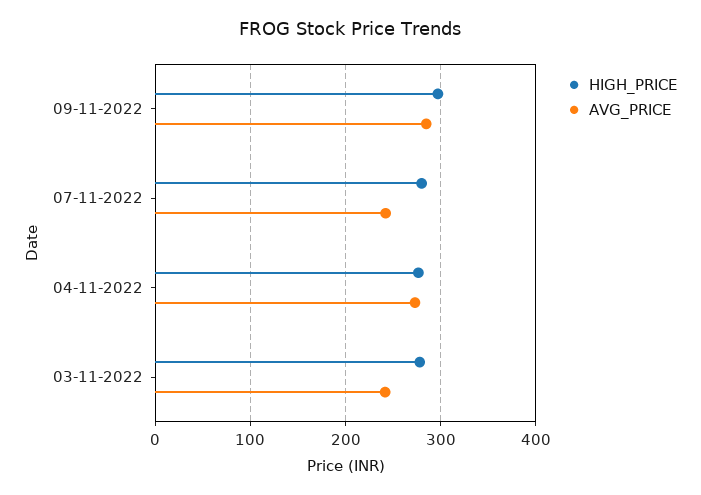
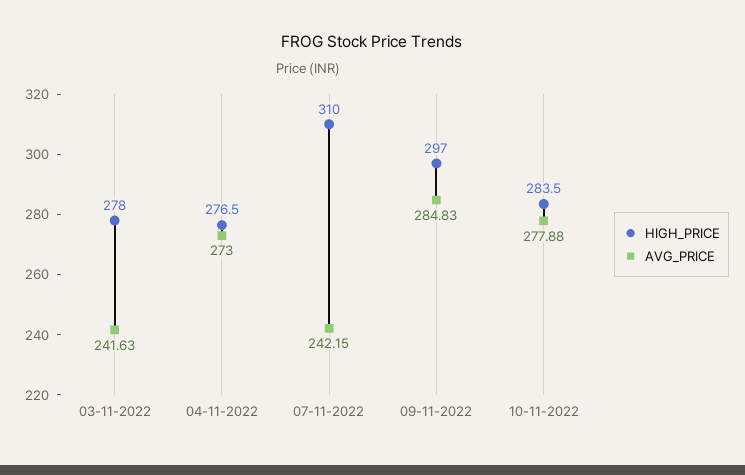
HIGH_PRICE, 07-11-2022: 280 -> 310
HIGH_PRICE, 10-11-2022: none -> 283.5
AVG_PRICE, 10-11-2022: none -> 277.88

